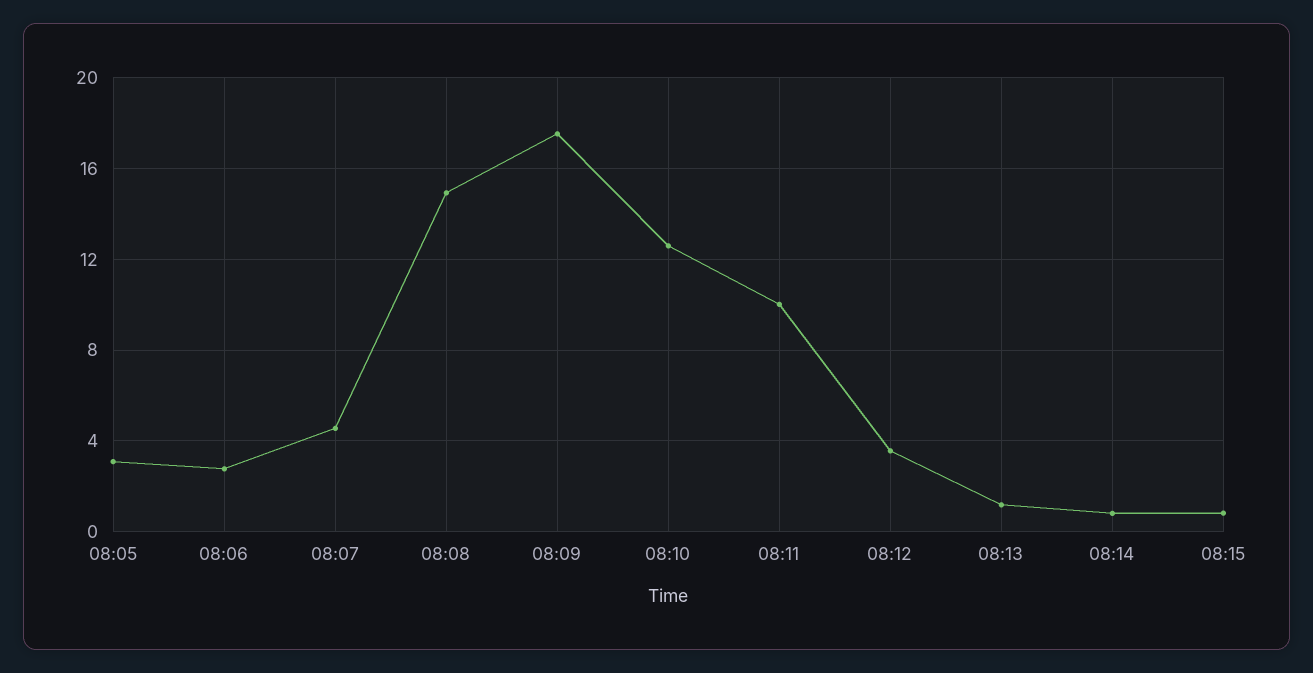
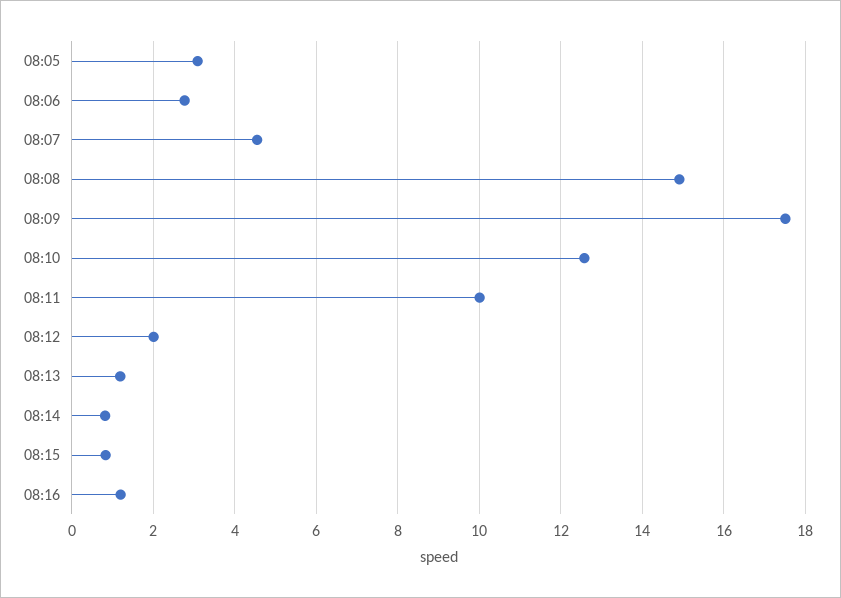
08:12: 3.5 -> 2
08:16: none -> 1.2

